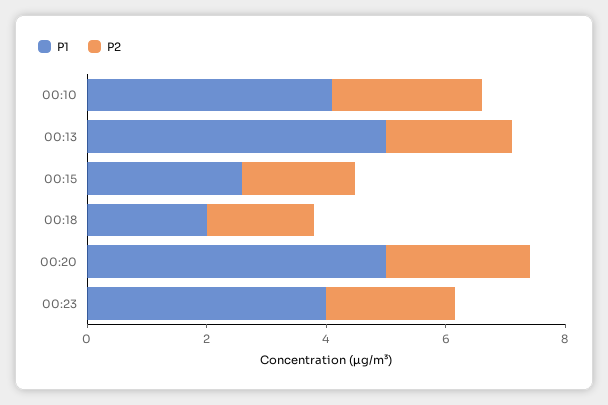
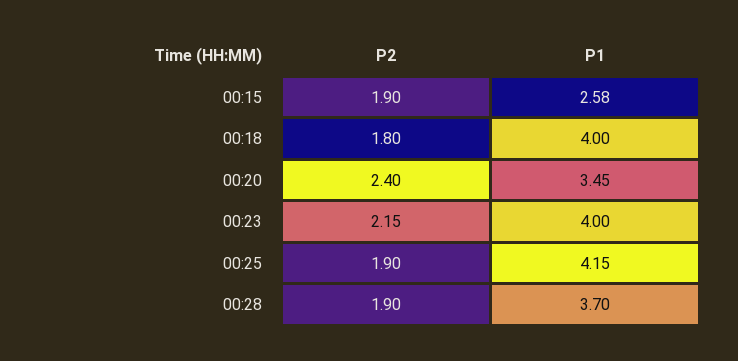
P1, 00:10: 4 -> none
P2, 00:10: 2.5 -> none
P1, 00:13: 5 -> none
P2, 00:13: 2 -> none
P1, 00:18: 2 -> 4
P1, 00:20: 5 -> 3.45
P2, 00:25: none -> 1.9
P1, 00:25: none -> 4.15
P2, 00:28: none -> 1.9
P1, 00:28: none -> 3.7

